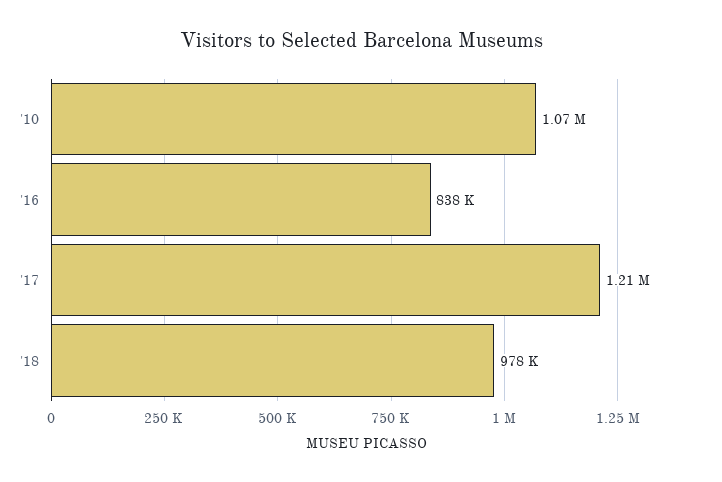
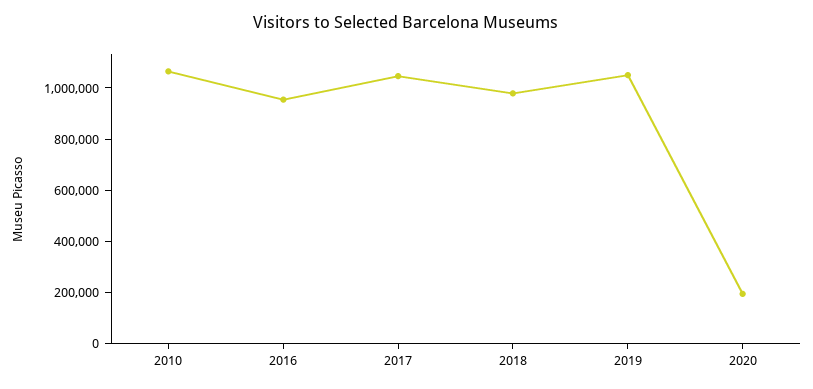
'16: 838000 -> 950000
'17: 1210000 -> 1050000
2019: none -> 1050000
2020: none -> 200000

